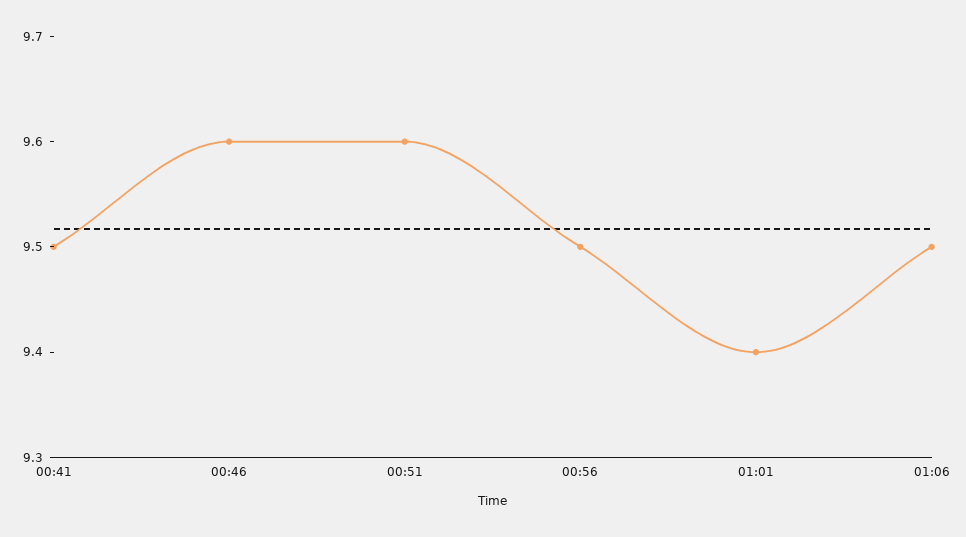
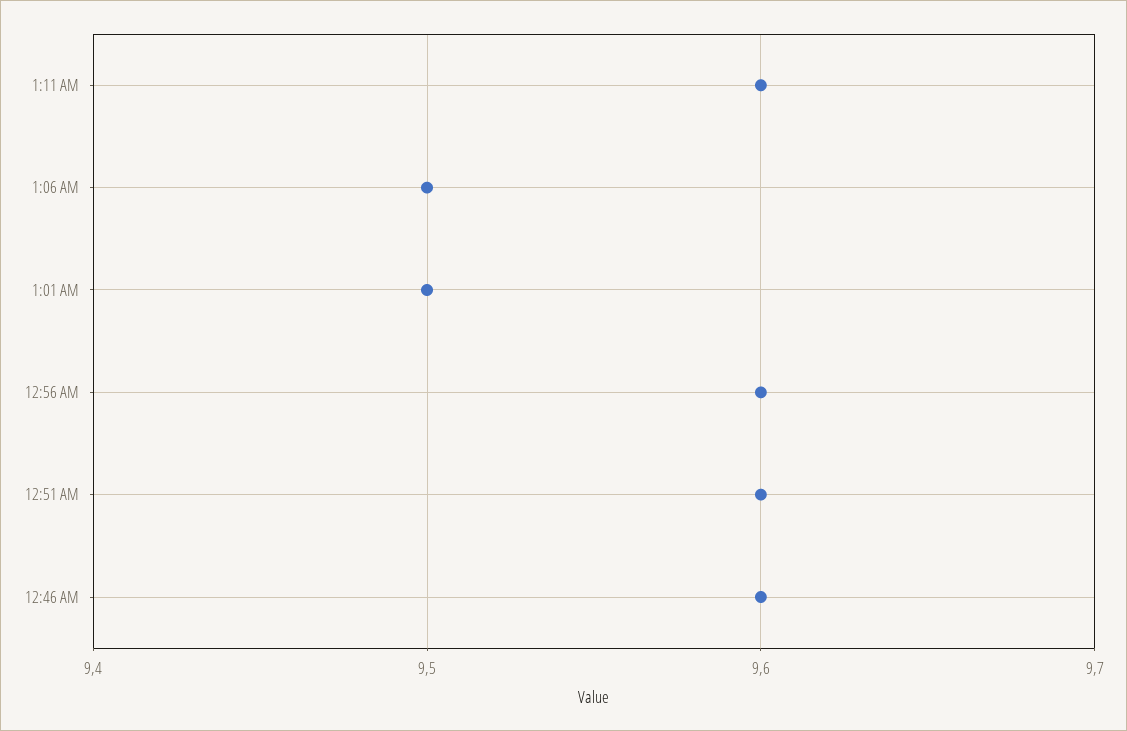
00:41: 9.5 -> none
00:56: 9.5 -> 9.6
01:01: 9.4 -> 9.5
1:11 AM: none -> 9.6

